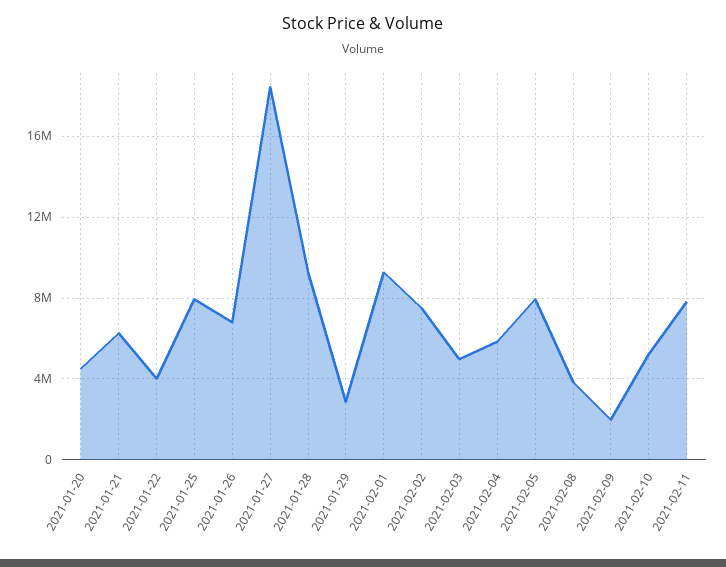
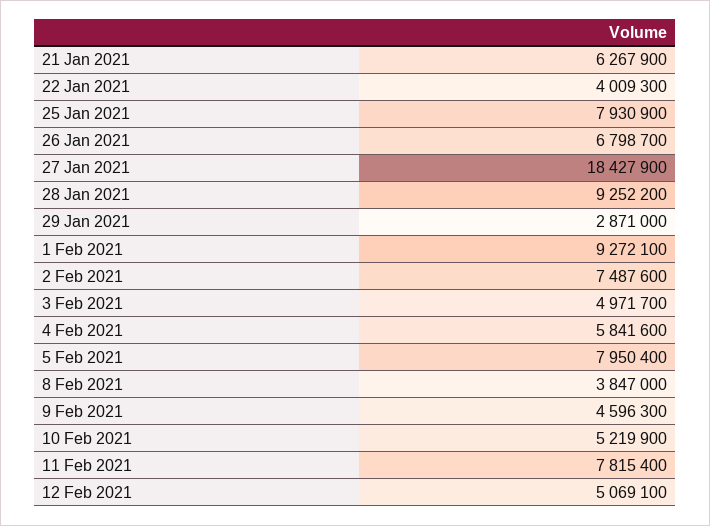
2021-01-20: 4500000 -> none
2021-02-09: 2000000 -> 4596300
12 Feb 2021: none -> 5069100

